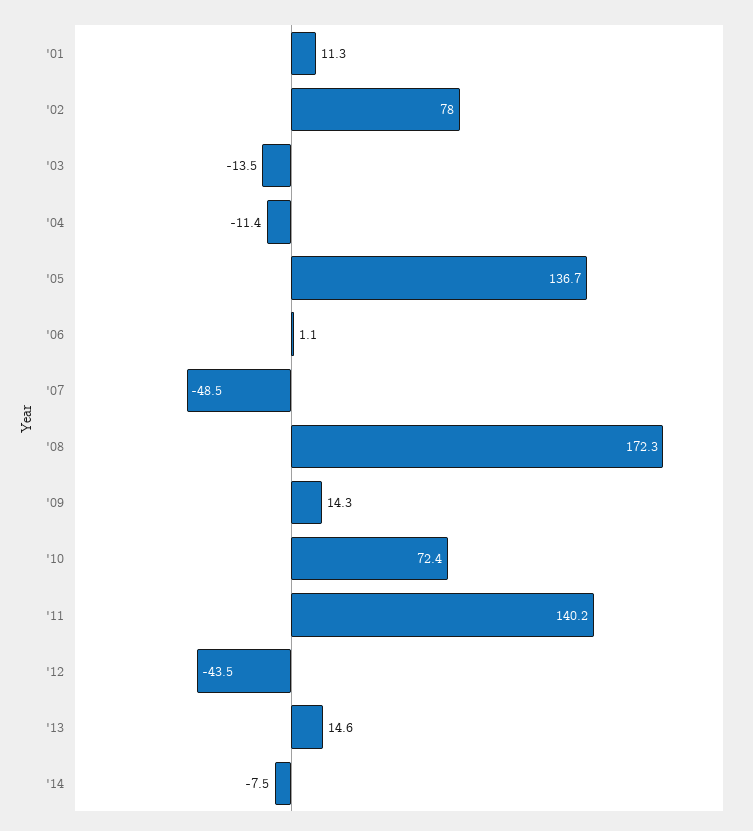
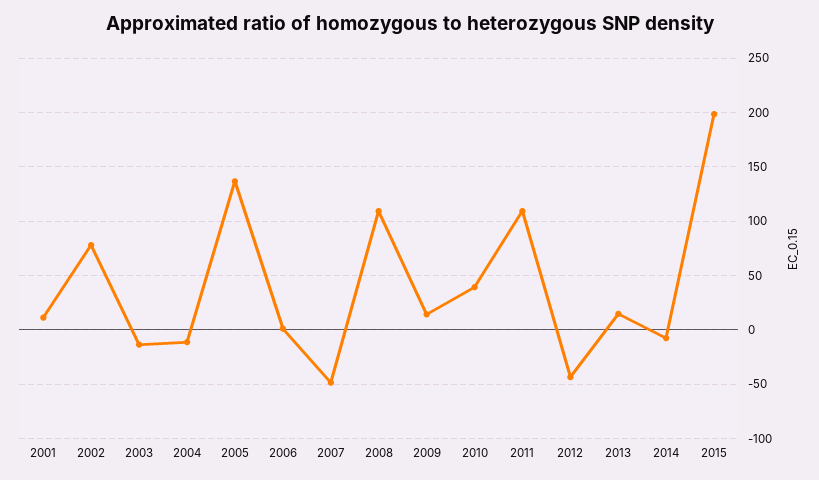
'08: 172.3 -> 110
'10: 72.4 -> 40
'11: 140.2 -> 110
2015: none -> 200

